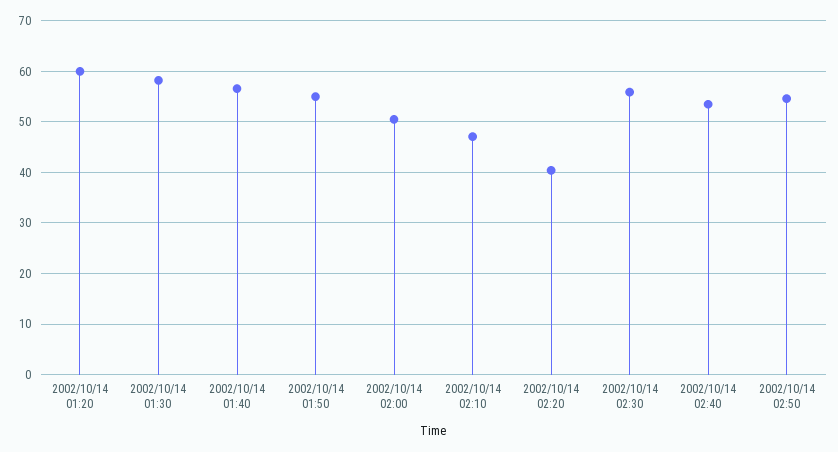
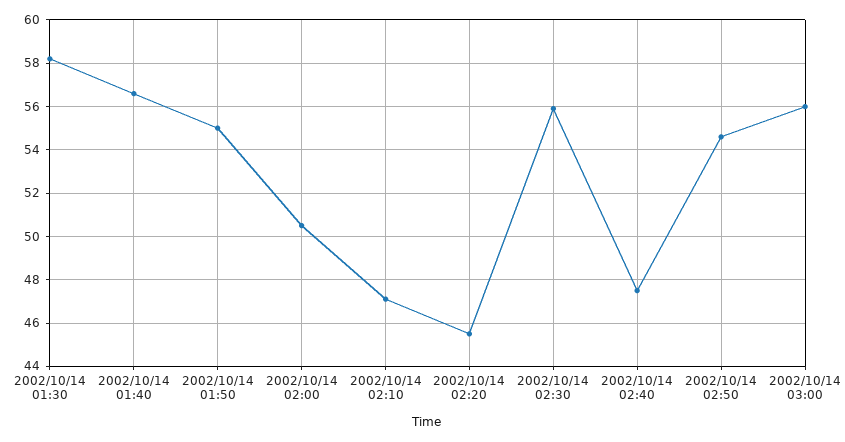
2002/10/14 01:20: 60 -> none
2002/10/14 02:20: 40 -> 45.5
2002/10/14 02:40: 54 -> 47.5
2002/10/14 03:00: none -> 56

